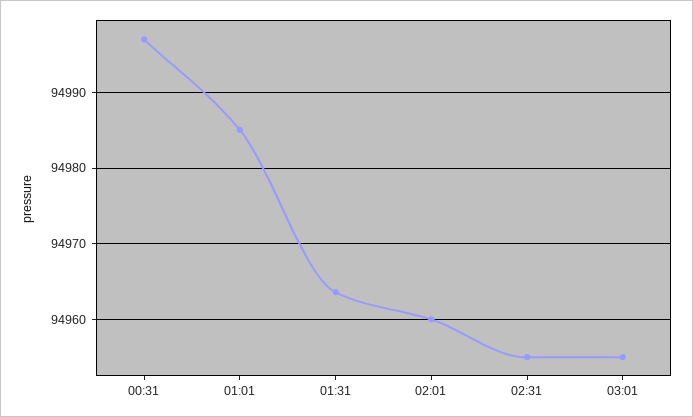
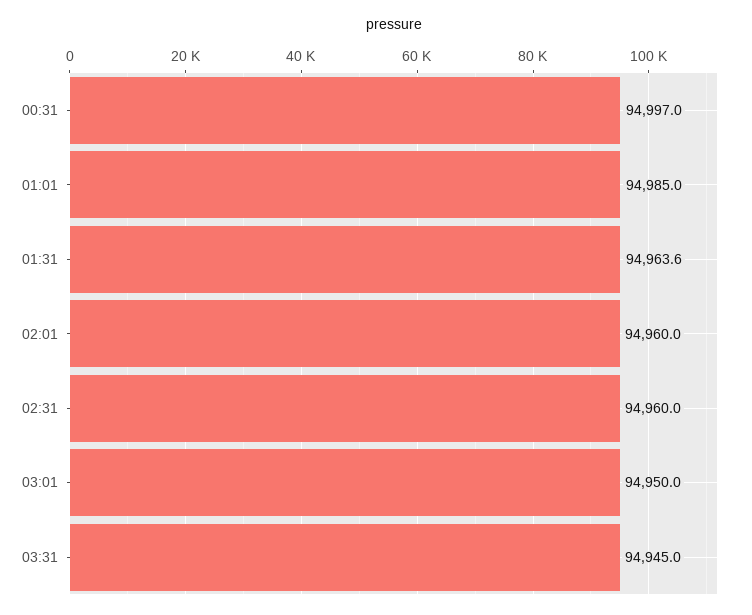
02:31: 94955 -> 94960
03:01: 94955 -> 94950
03:31: none -> 94945

